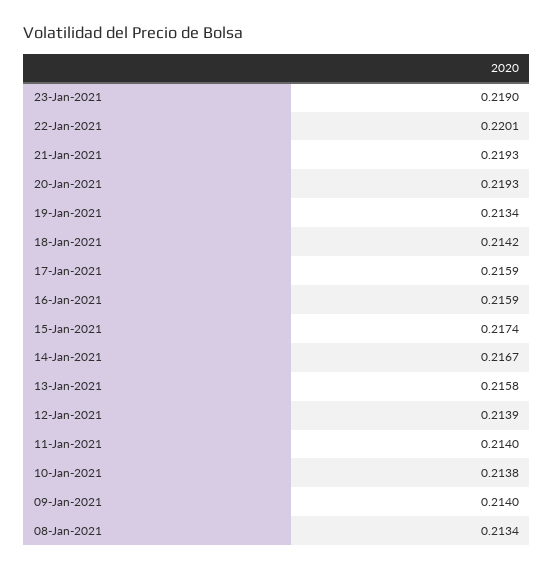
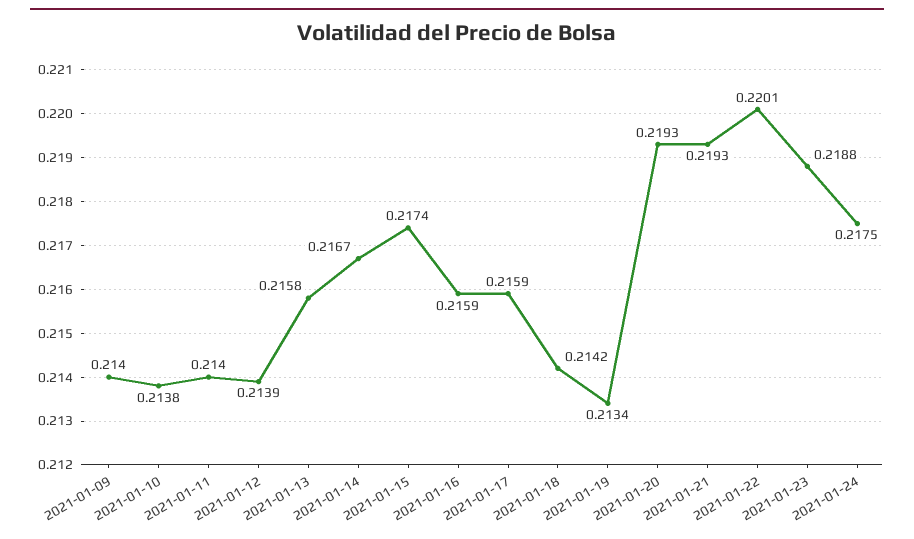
23-Jan-2021: 0.219 -> 0.2188
08-Jan-2021: 0.2134 -> none
2021-01-24: none -> 0.2175

